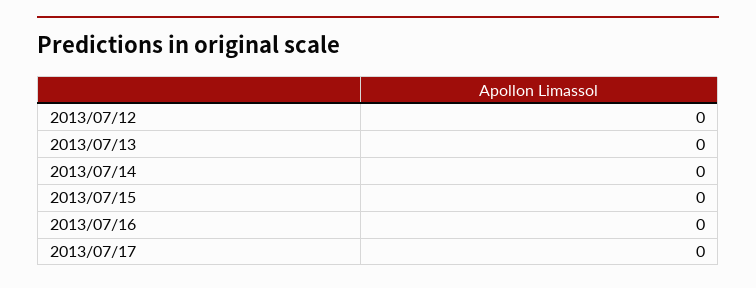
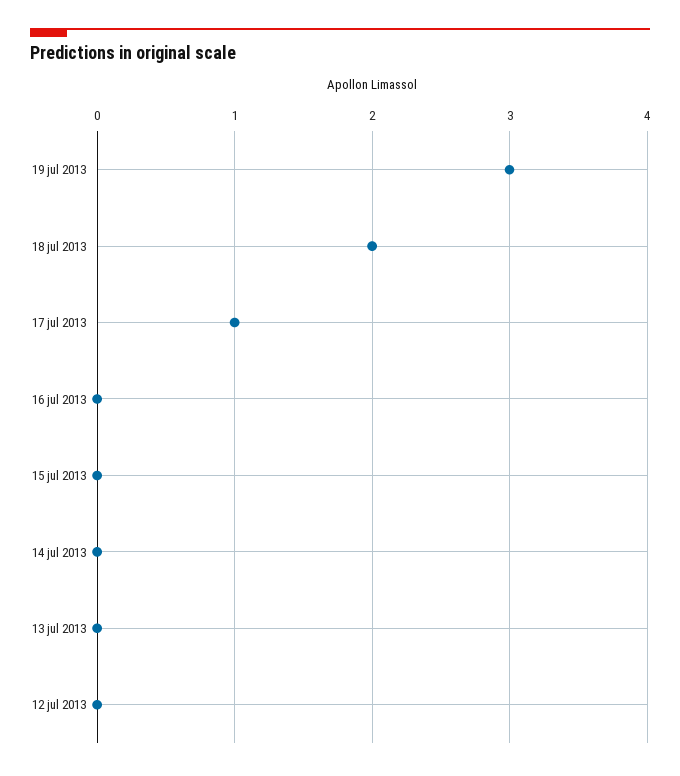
2013/07/17: 0 -> 1
19 jul 2013: none -> 3
18 jul 2013: none -> 2

